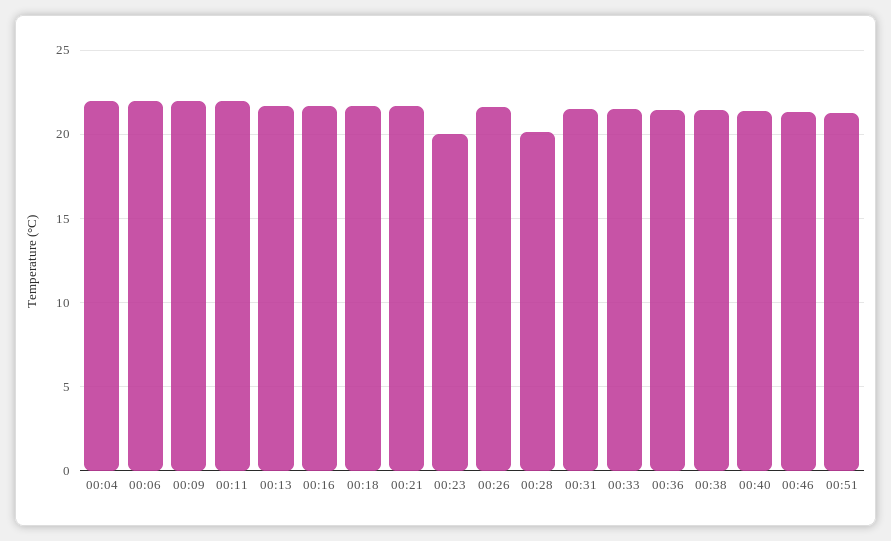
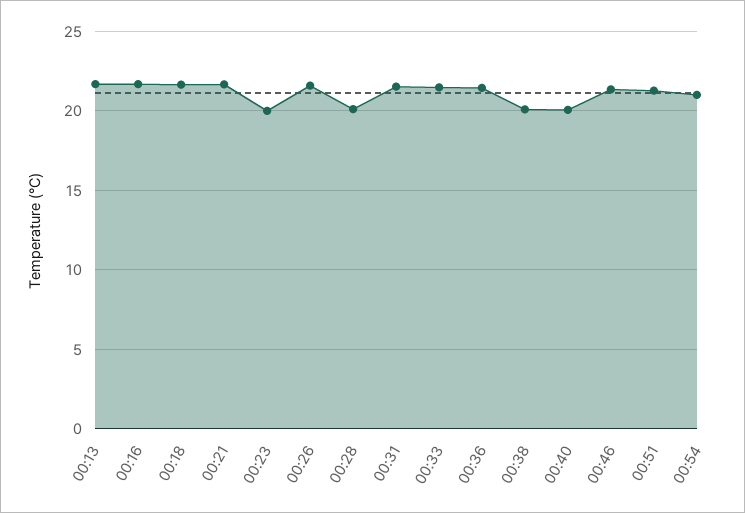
00:04: 22 -> none
00:06: 22 -> none
00:09: 22 -> none
00:11: 22 -> none
00:38: 21.5 -> 20
00:40: 21.5 -> 20
00:54: none -> 21

